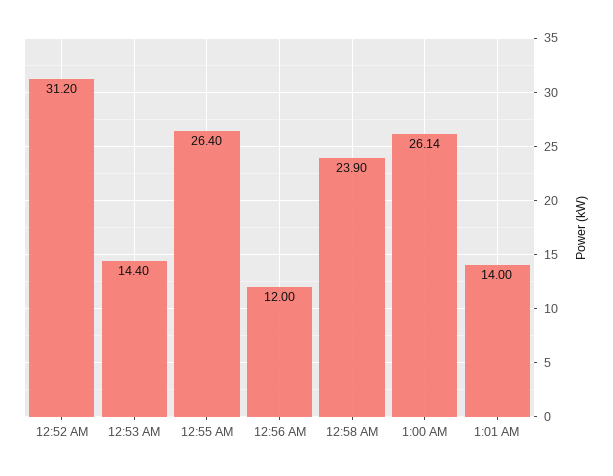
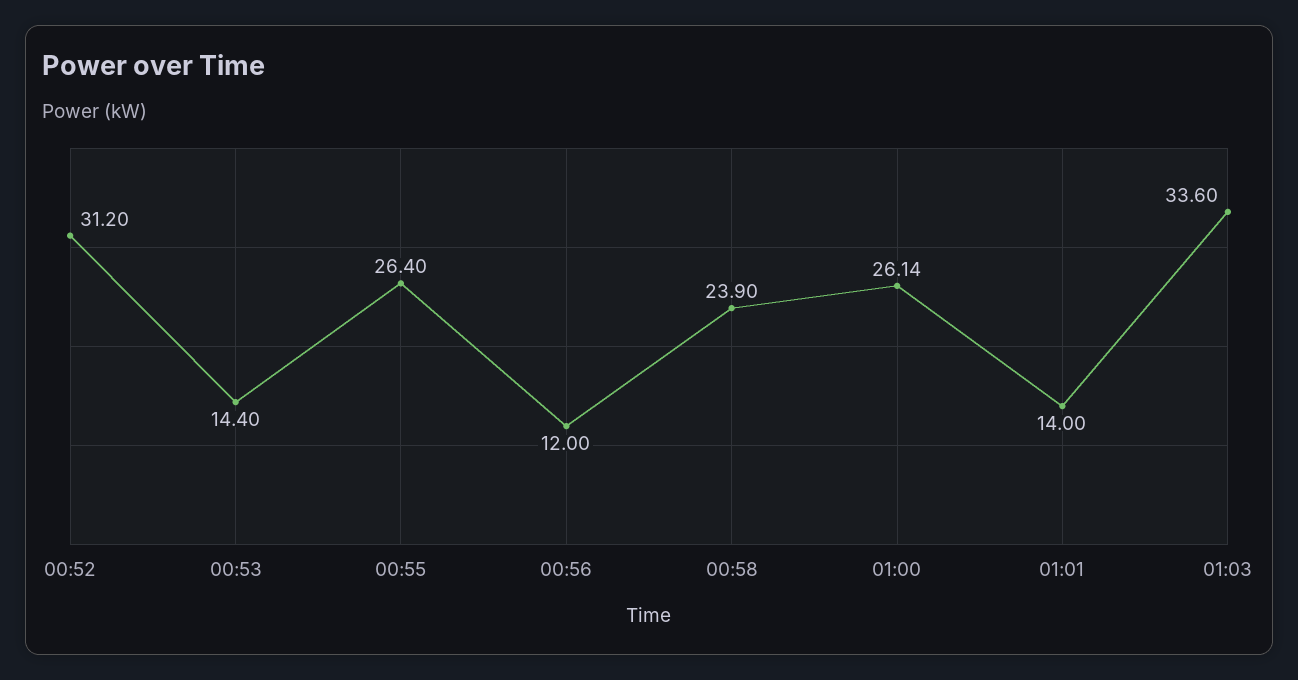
01:03: none -> 33.6

